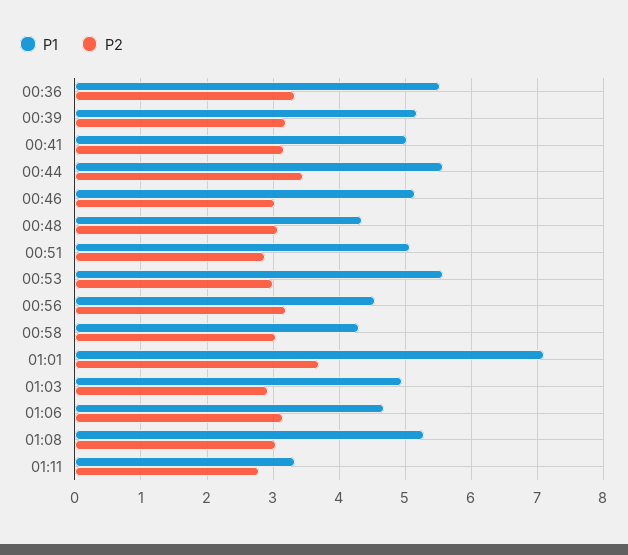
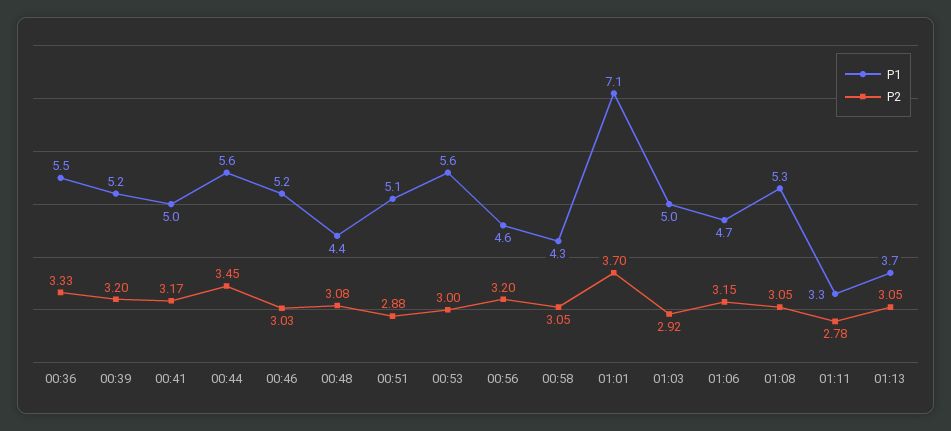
P1, 01:13: none -> 3.7
P2, 01:13: none -> 3.05

